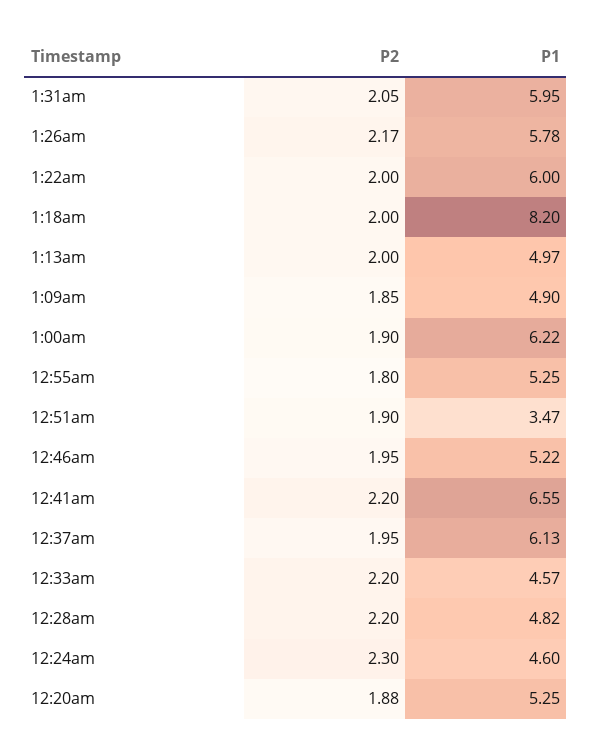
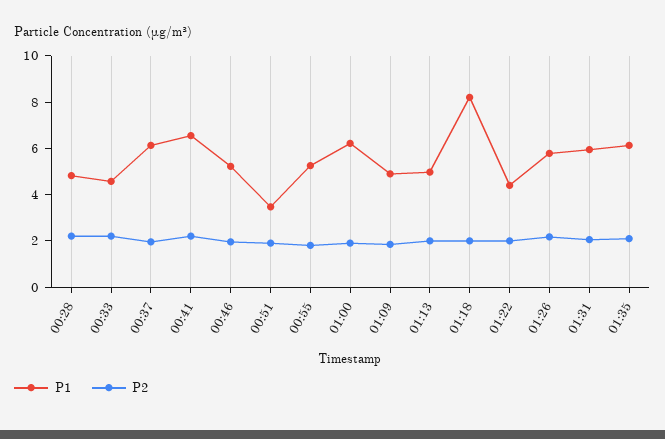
P1, 1:22am: 6 -> 4.5
P2, 12:24am: 2.3 -> none
P1, 12:24am: 4.6 -> none
P2, 12:20am: 1.88 -> none
P1, 12:20am: 5.25 -> none
P1, 01:35: none -> 6
P2, 01:35: none -> 2

